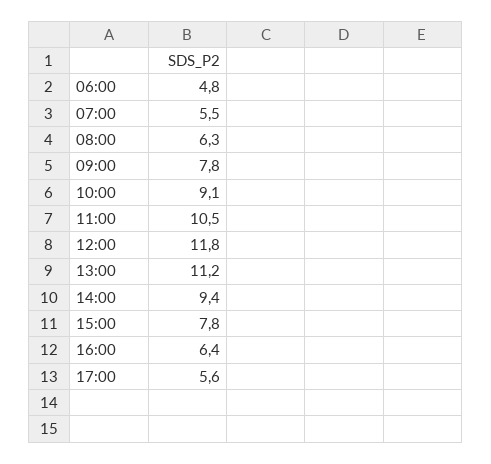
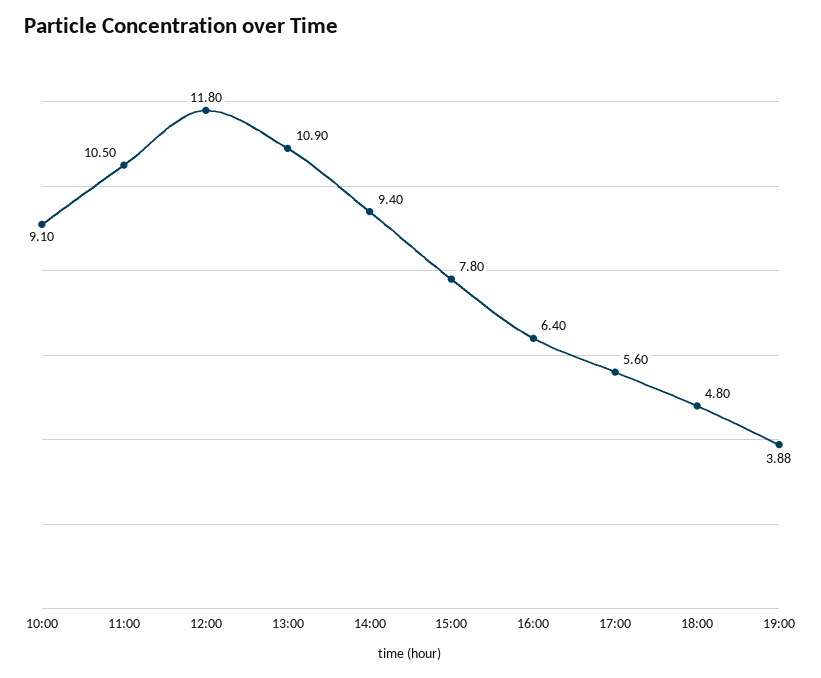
06:00: 4.8 -> none
07:00: 5.5 -> none
08:00: 6.3 -> none
09:00: 7.8 -> none
13:00: 11.2 -> 10.9
18:00: none -> 4.8
19:00: none -> 3.88

